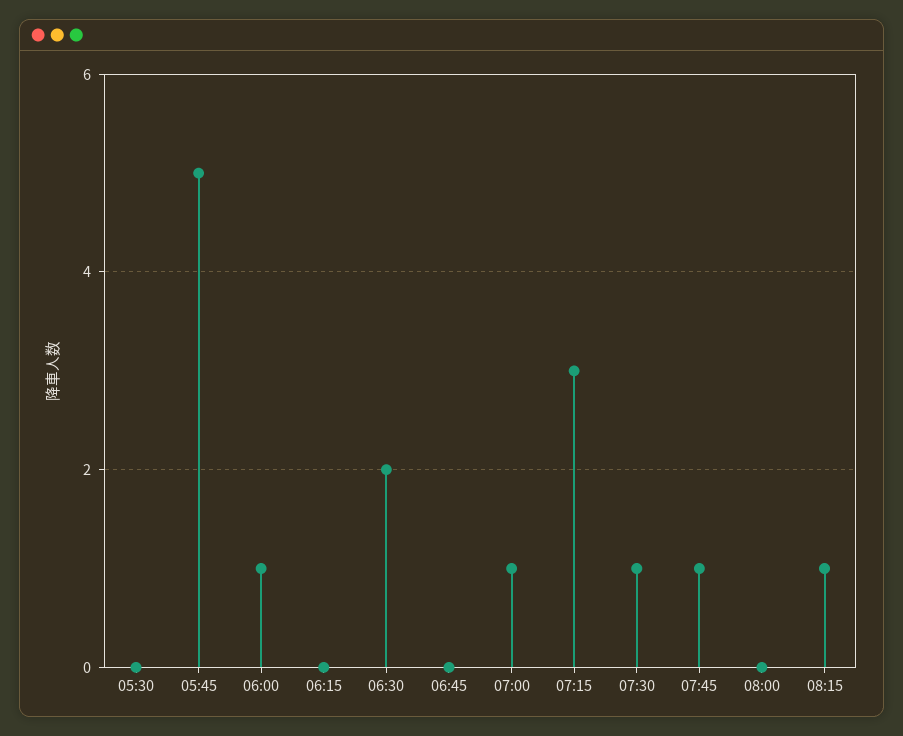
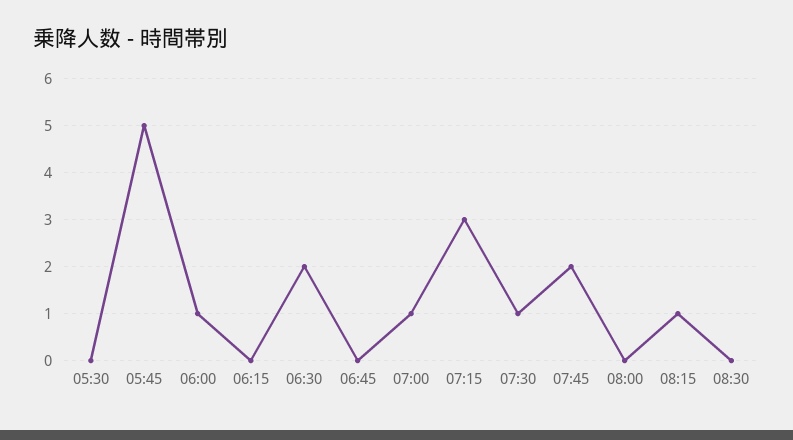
07:45: 1 -> 2
08:30: none -> 0

